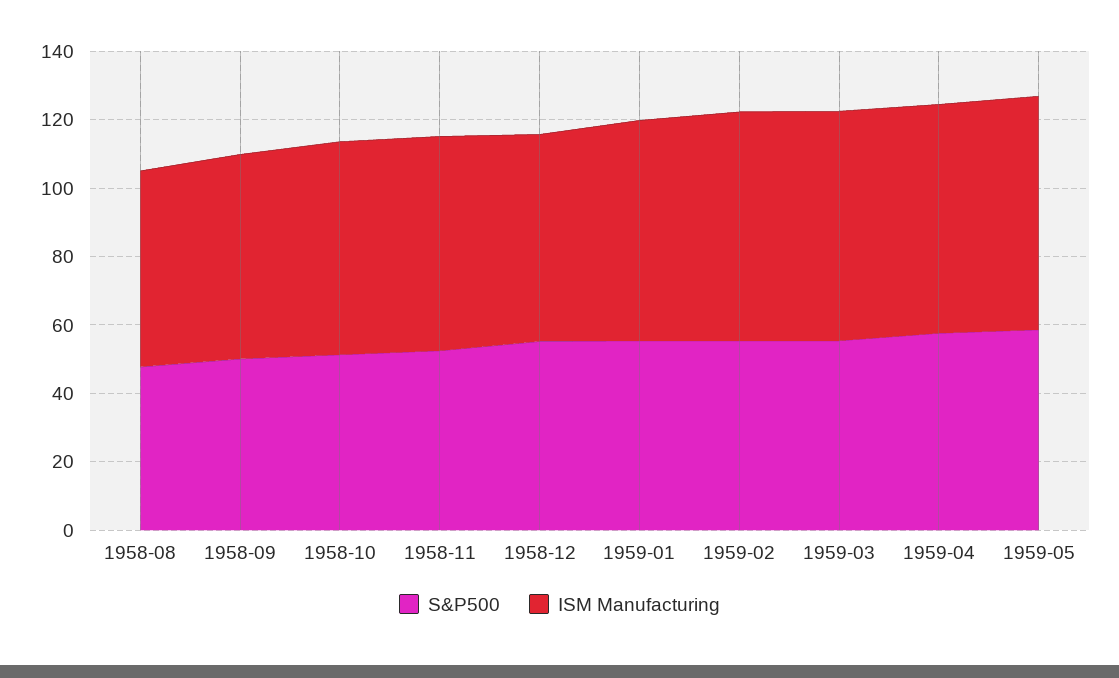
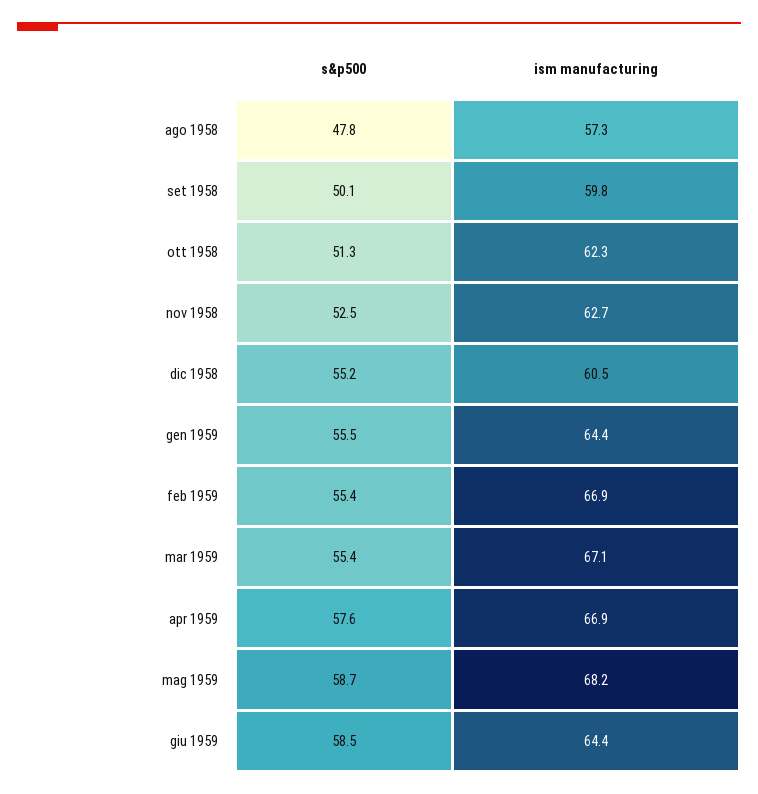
S&P500, giu 1959: none -> 58.5
ISM Manufacturing, giu 1959: none -> 64.4

